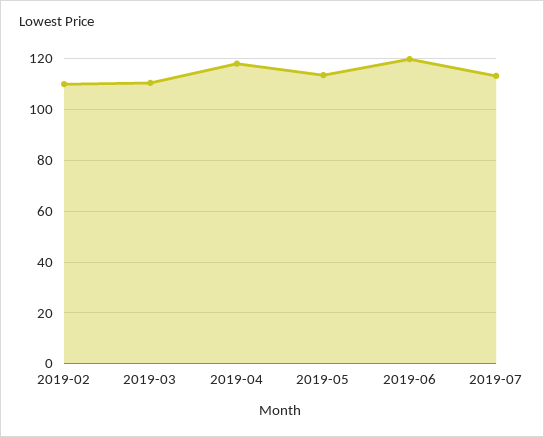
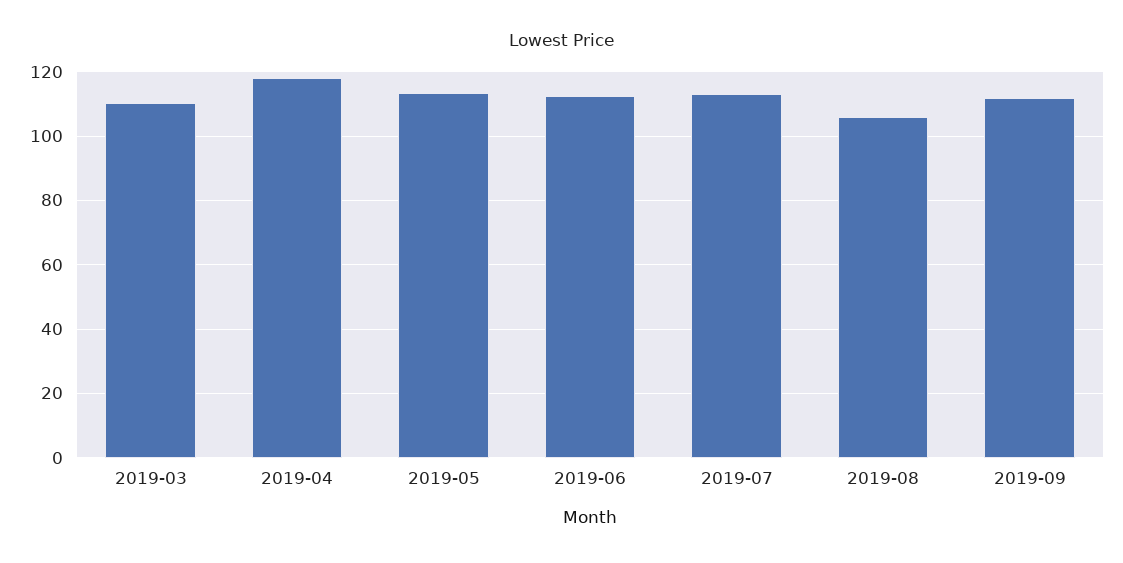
2019-02: 110 -> none
2019-06: 120 -> 112
2019-08: none -> 106
2019-09: none -> 112

